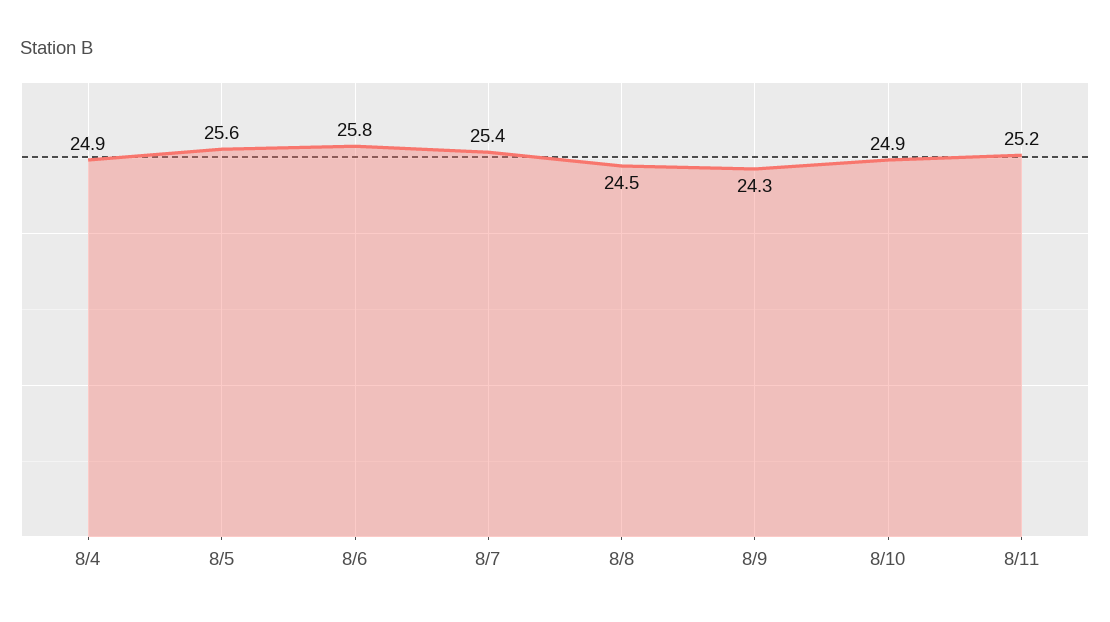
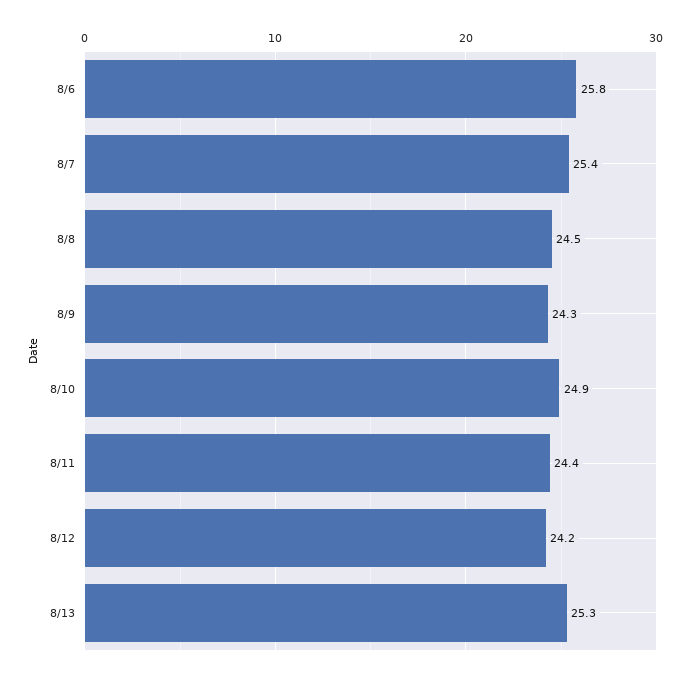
8/4: 24.9 -> none
8/5: 25.6 -> none
8/11: 25.2 -> 24.4
8/12: none -> 24.2
8/13: none -> 25.3

